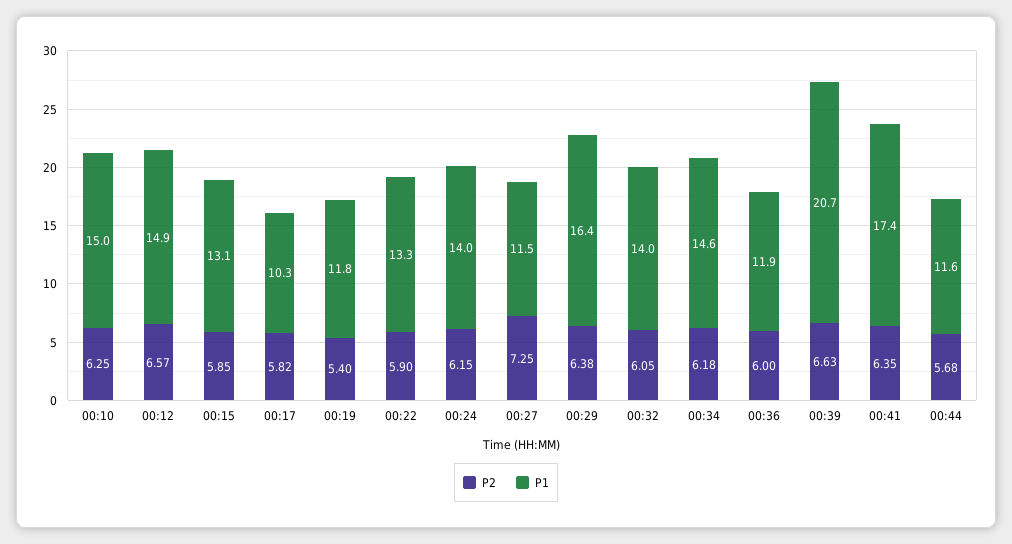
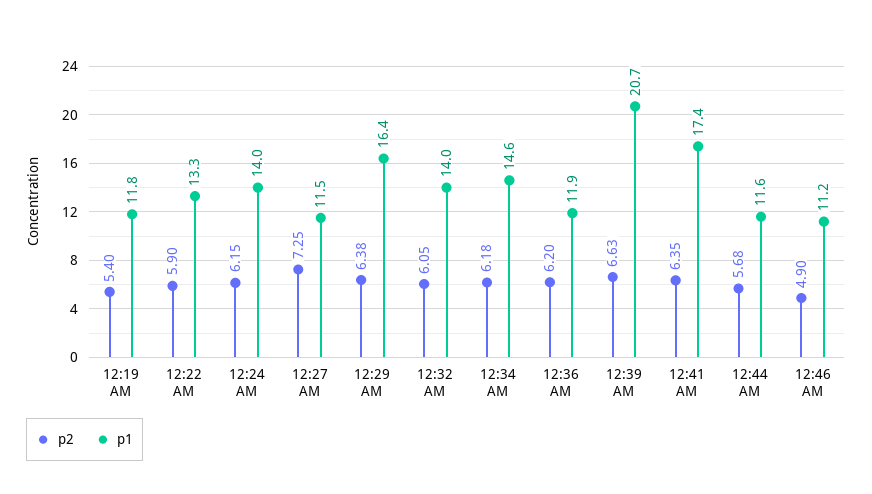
P2, 00:10: 6.25 -> none
P1, 00:10: 15 -> none
P2, 00:12: 6.57 -> none
P1, 00:12: 14.9 -> none
P2, 00:15: 5.85 -> none
P1, 00:15: 13.1 -> none
P2, 00:17: 5.82 -> none
P1, 00:17: 10.3 -> none
P2, 00:36: 6 -> 6.2
P2, 12:46 AM: none -> 4.9
P1, 12:46 AM: none -> 11.2

